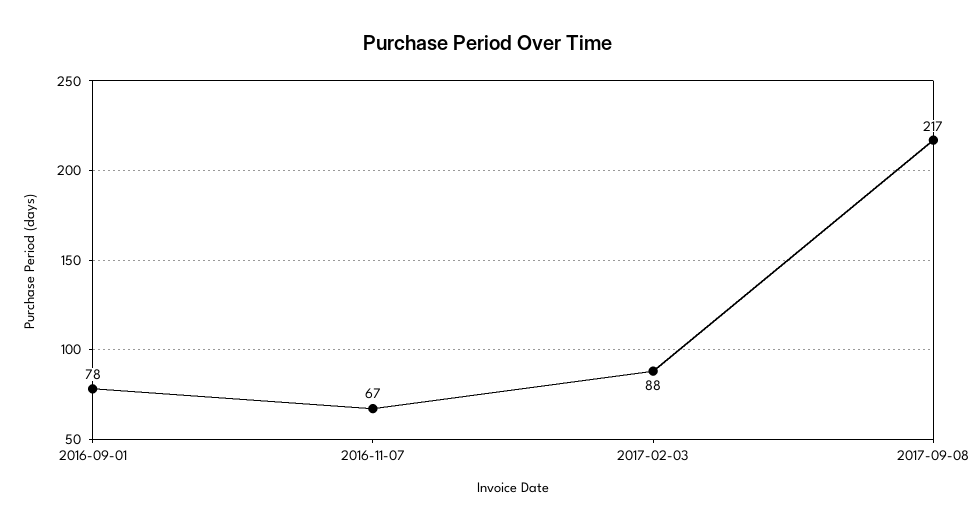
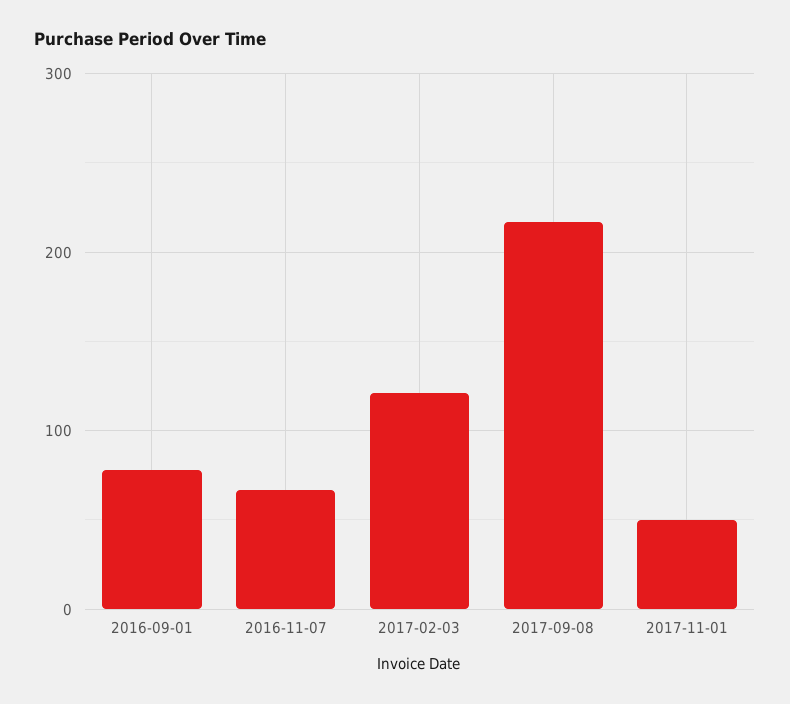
2017-02-03: 88 -> 120
2017-11-01: none -> 50

